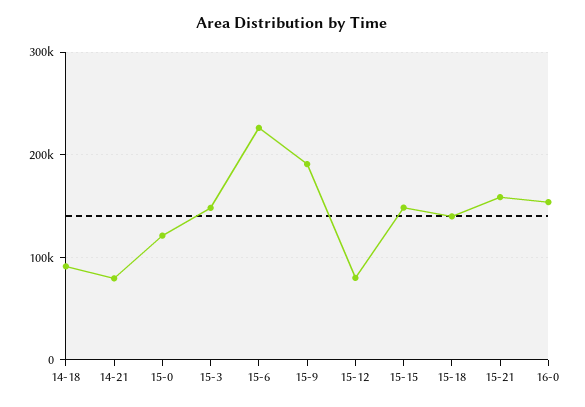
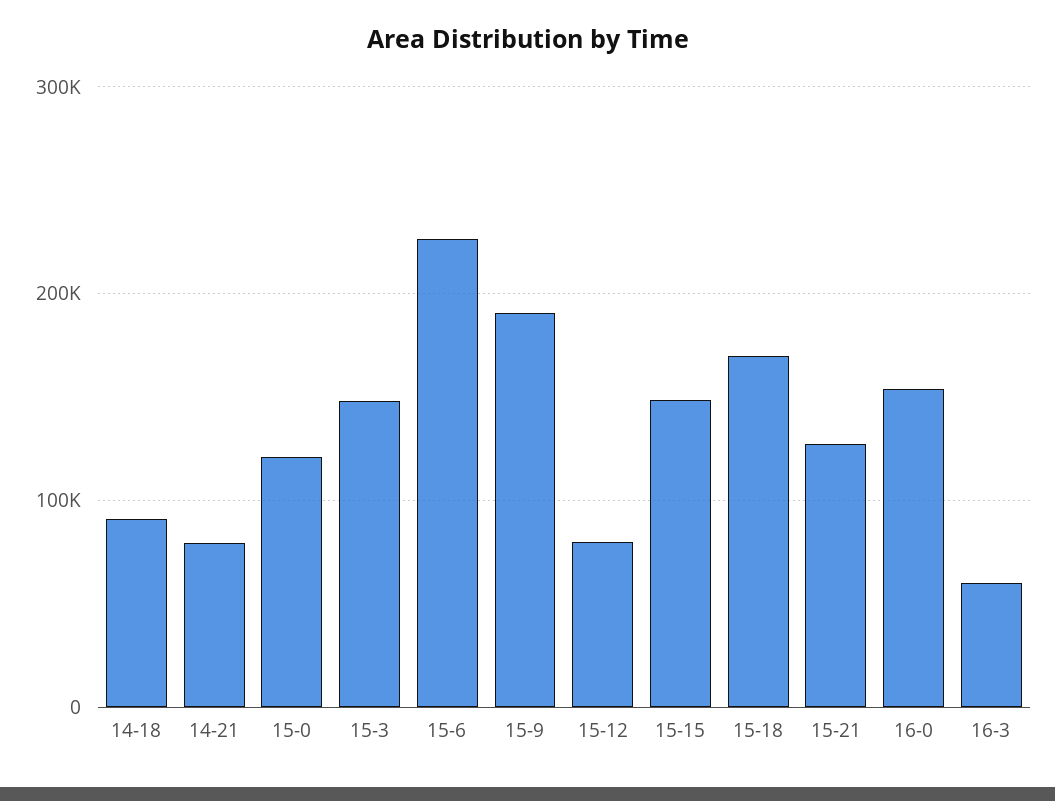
15-18: 140000 -> 170000
15-21: 160000 -> 130000
16-3: none -> 60000

